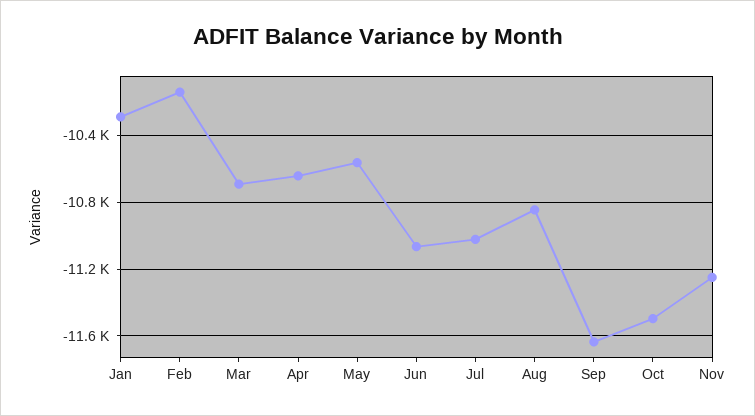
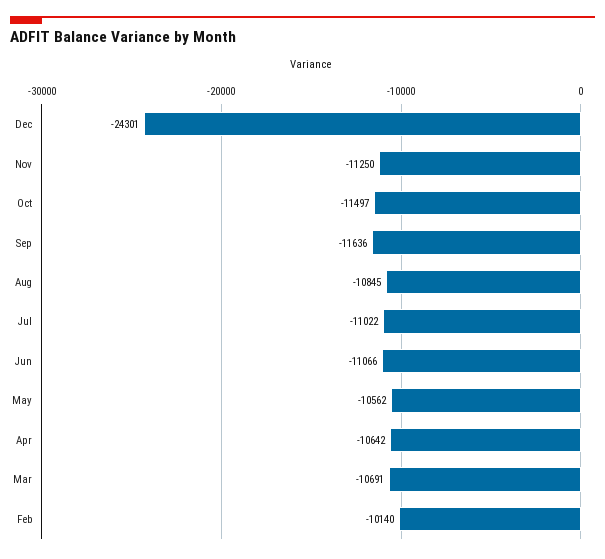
Jan: -10300 -> none
Dec: none -> -24301

